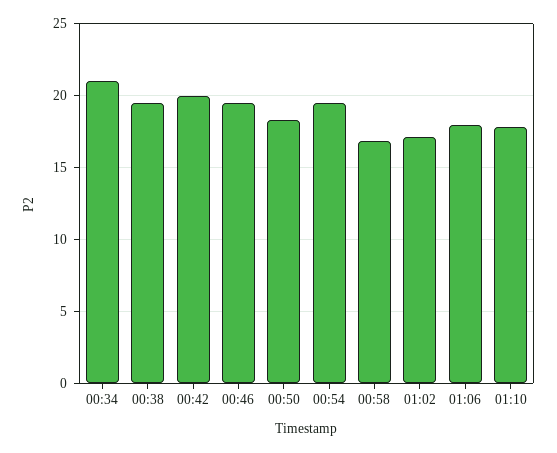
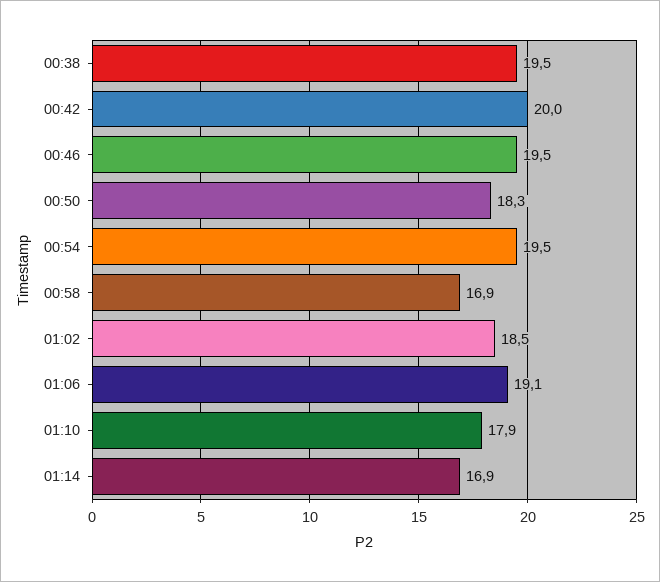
00:34: 21 -> none
01:02: 17 -> 18.5
01:06: 18 -> 19.1
01:14: none -> 16.9

